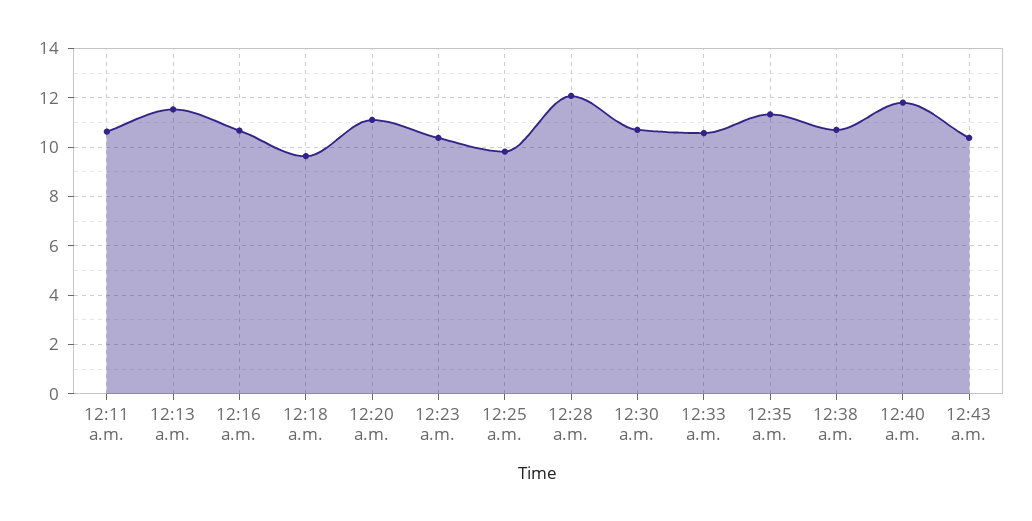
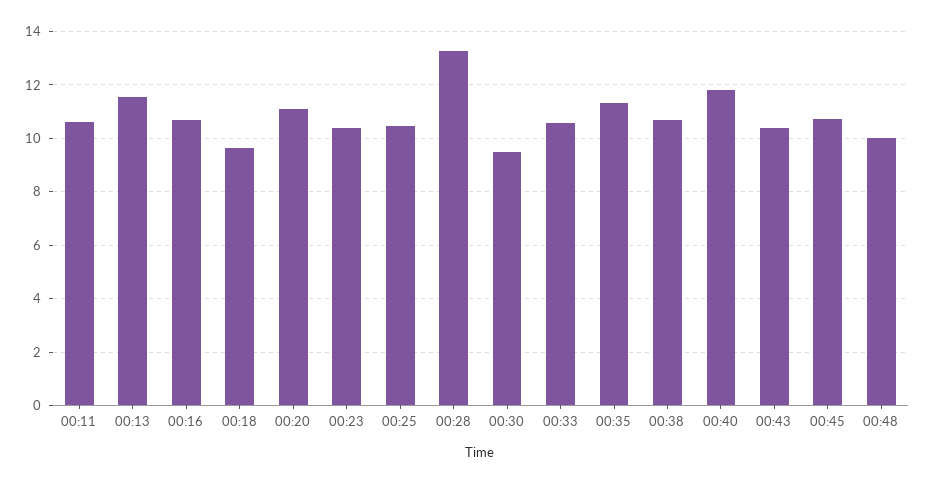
12:25 a.m.: 9.75 -> 10.5
12:28 a.m.: 12 -> 13.25
12:30 a.m.: 10.75 -> 9.5
00:45: none -> 10.75
00:48: none -> 10

